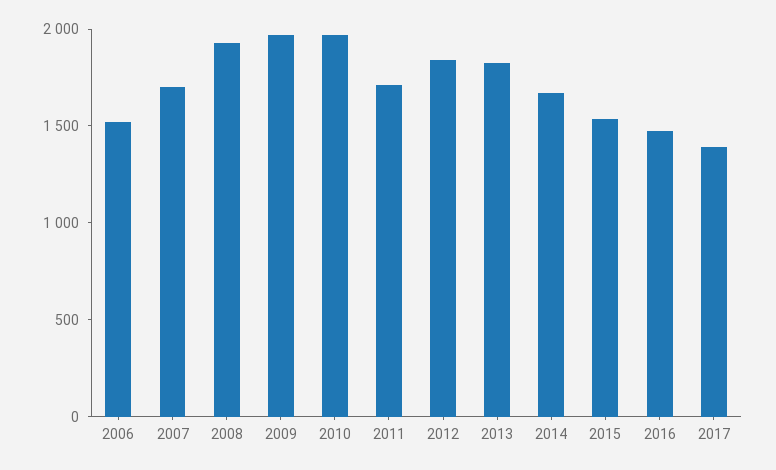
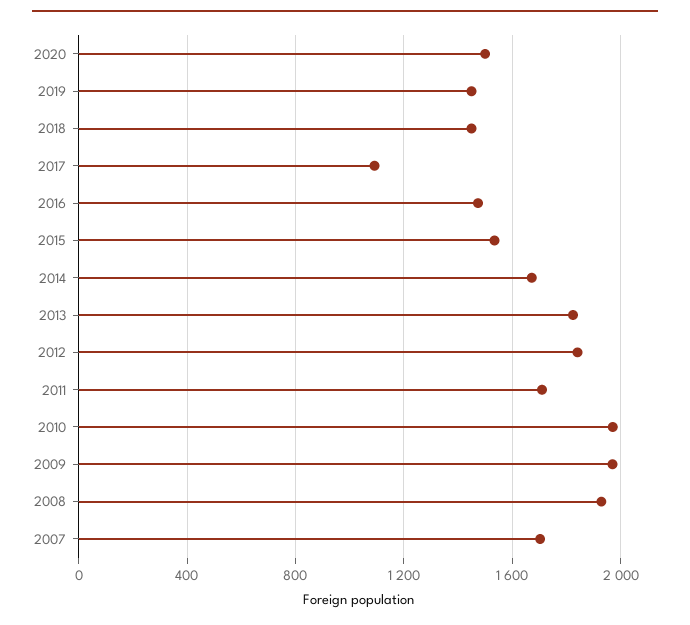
2006: 1500 -> none
2017: 1400 -> 1100
2020: none -> 1500
2019: none -> 1450
2018: none -> 1450

